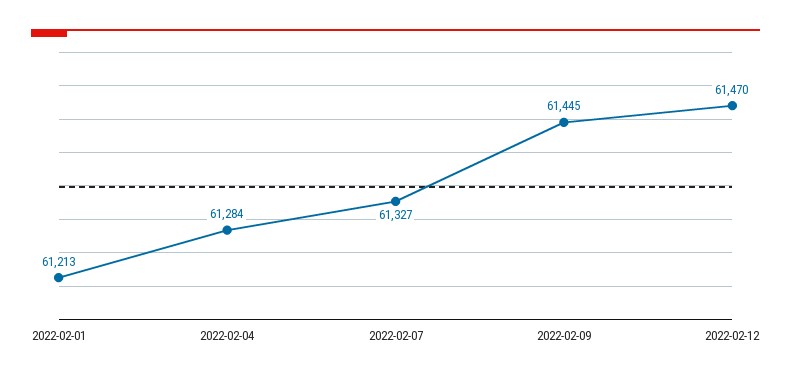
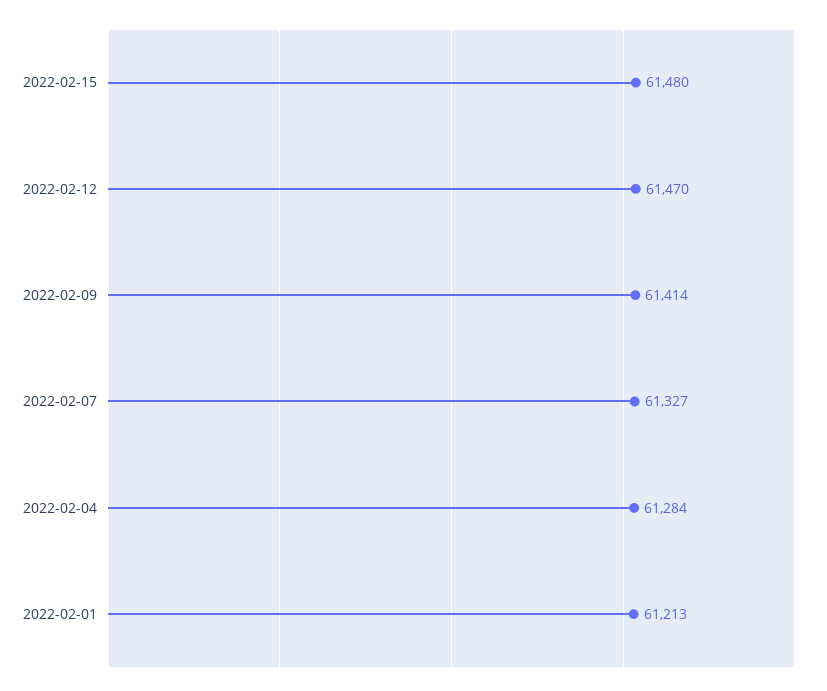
2022-02-09: 61445 -> 61414
2022-02-15: none -> 61480

